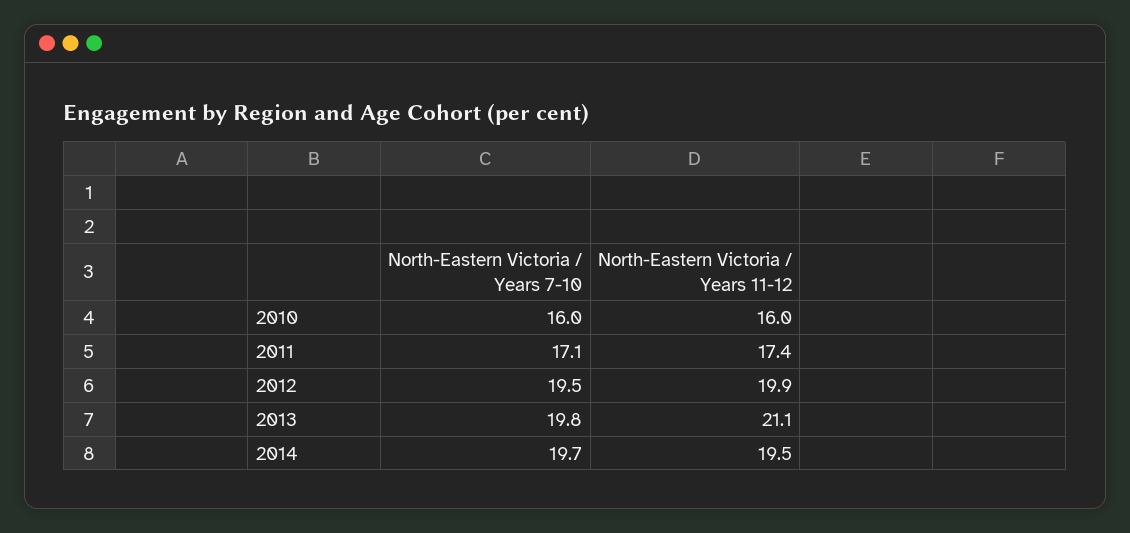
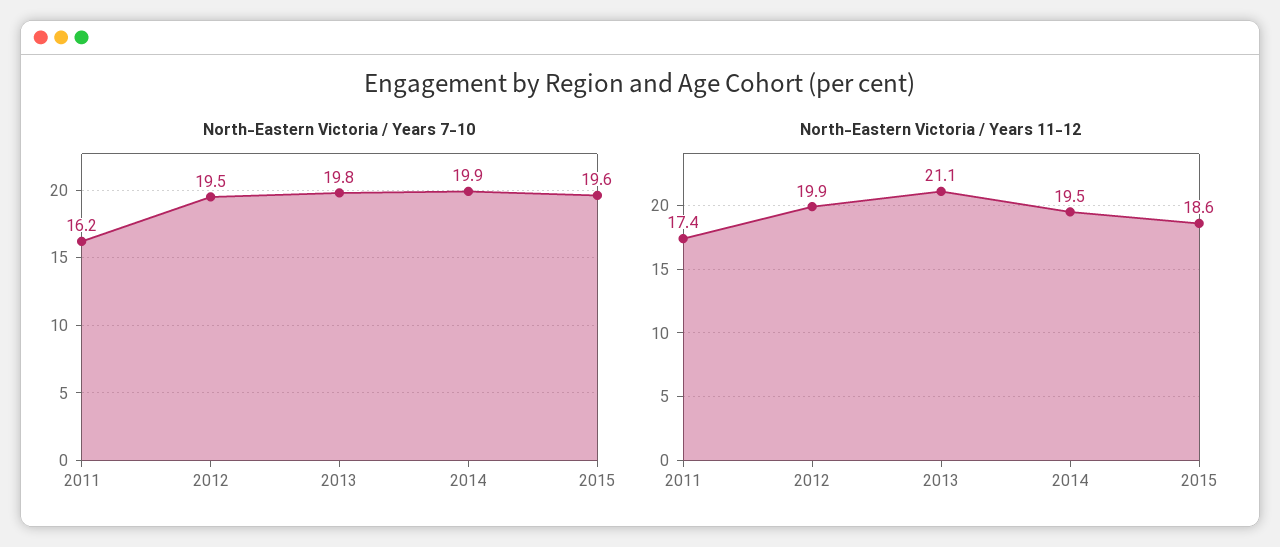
North-Eastern Victoria / Years 7-10, 2010: 16 -> none
North-Eastern Victoria / Years 11-12, 2010: 16 -> none
North-Eastern Victoria / Years 7-10, 2011: 17.1 -> 16.2
North-Eastern Victoria / Years 7-10, 2014: 19.7 -> 19.9
North-Eastern Victoria / Years 7-10, 2015: none -> 19.6
North-Eastern Victoria / Years 11-12, 2015: none -> 18.6

